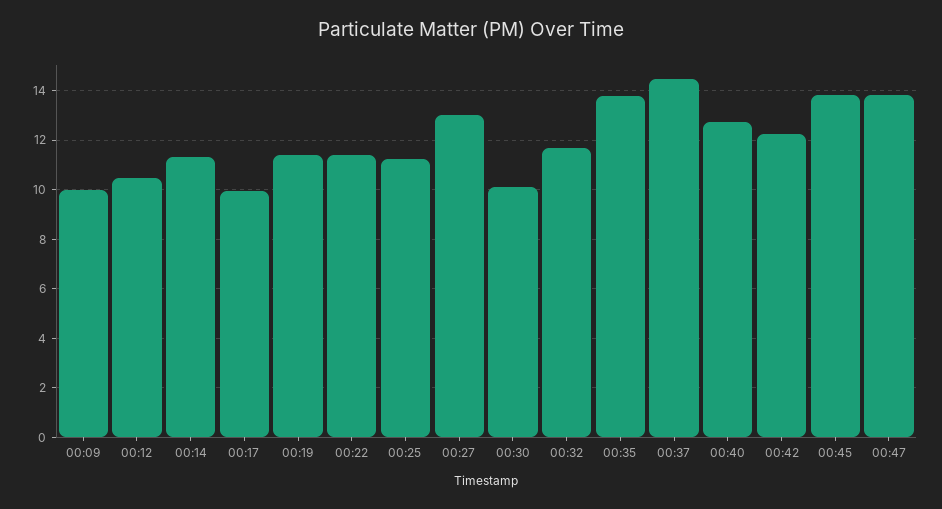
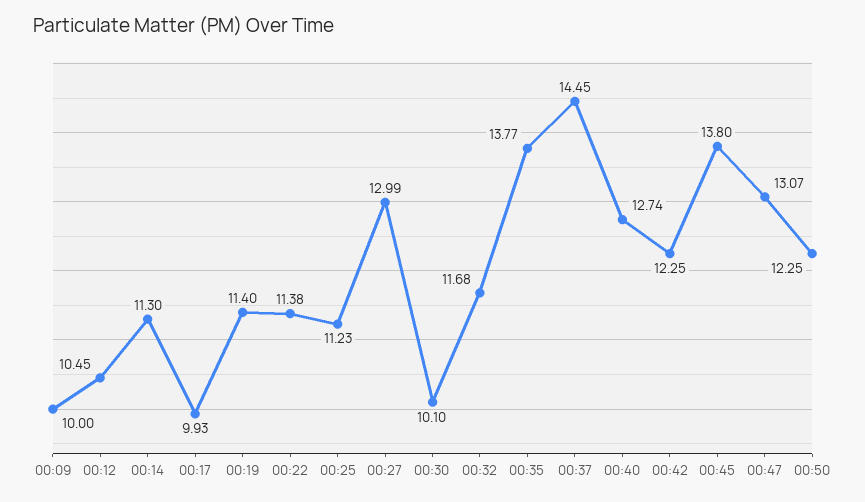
00:47: 13.75 -> 13.07
00:50: none -> 12.25

